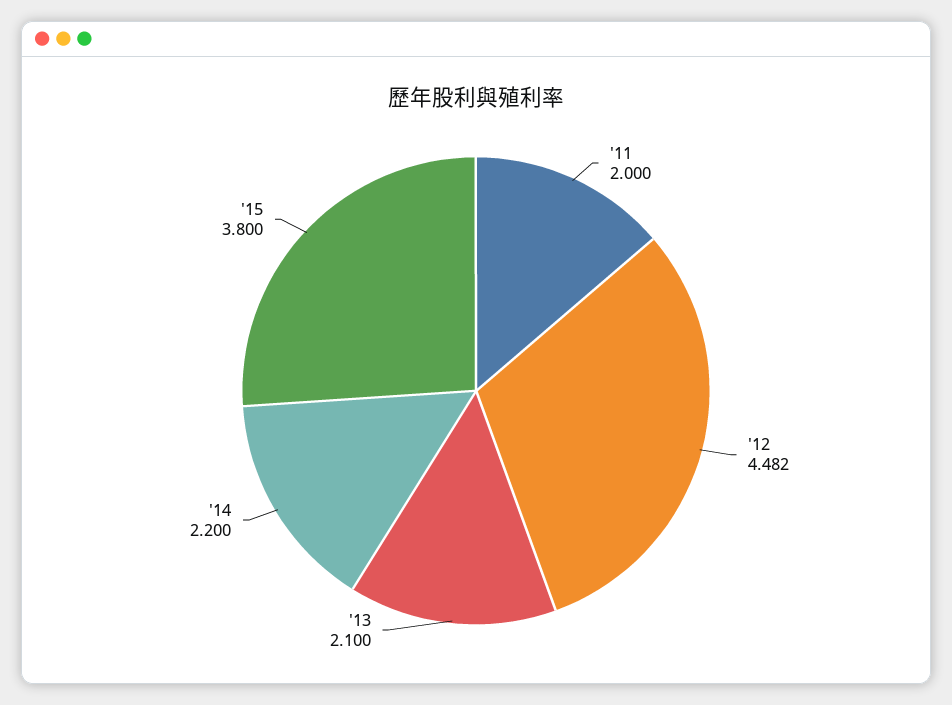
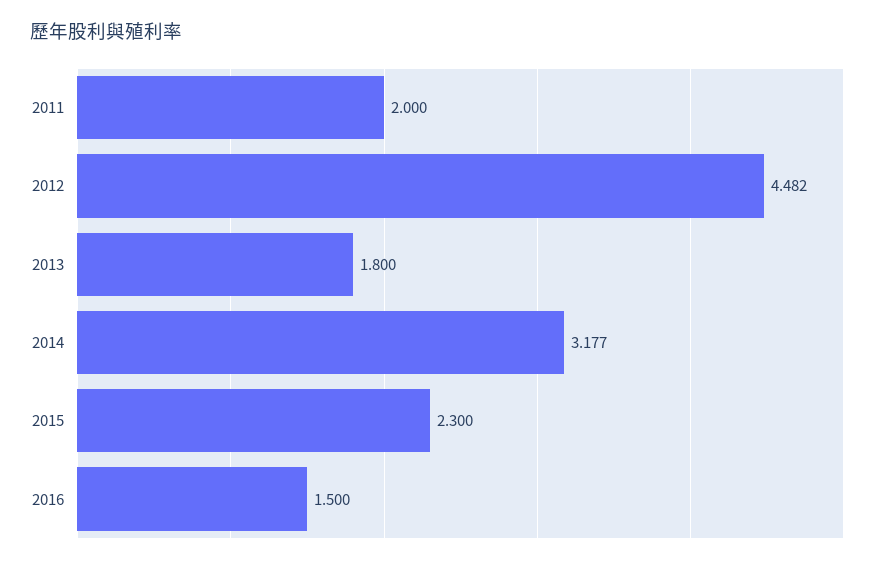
'13: 2.1 -> 1.8
'14: 2.2 -> 3.177
'15: 3.8 -> 2.3
2016: none -> 1.5

